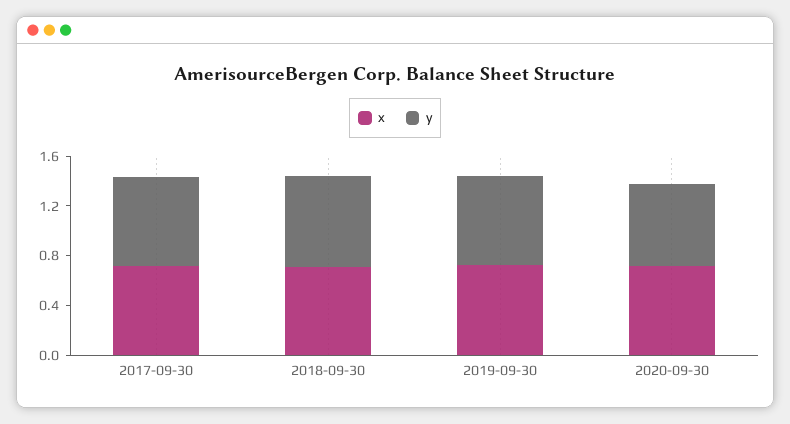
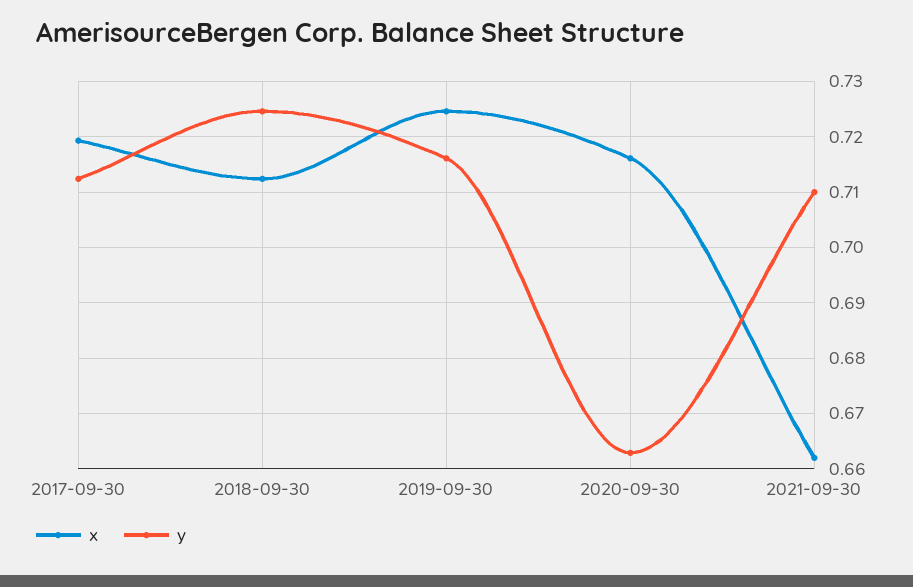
x, 2021-09-30: none -> 0.662
y, 2021-09-30: none -> 0.71

